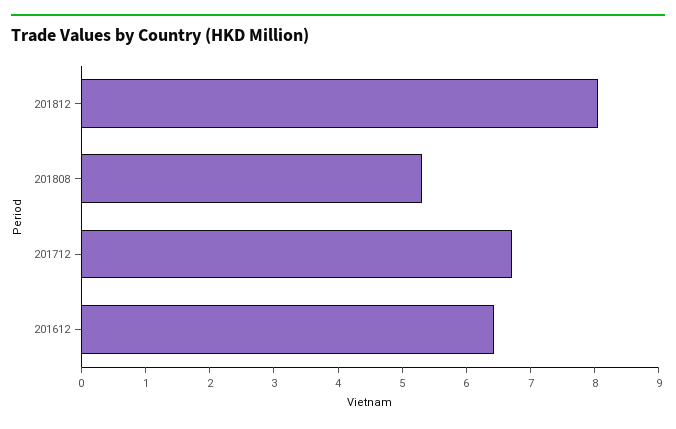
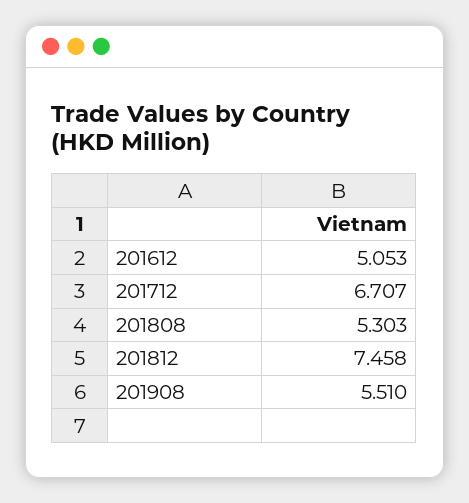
201812: 8 -> 7.458
201612: 6.4 -> 5.053
201908: none -> 5.51

